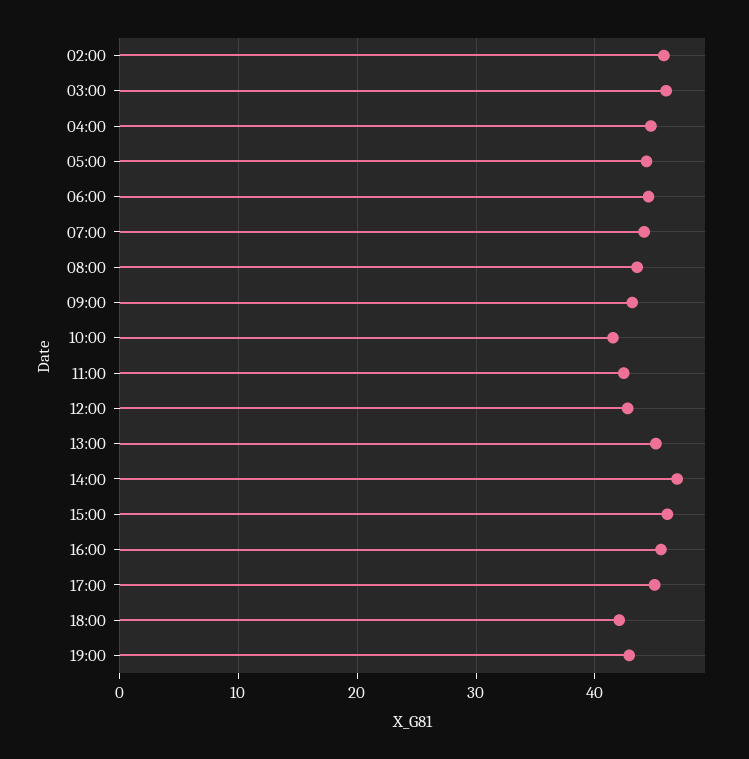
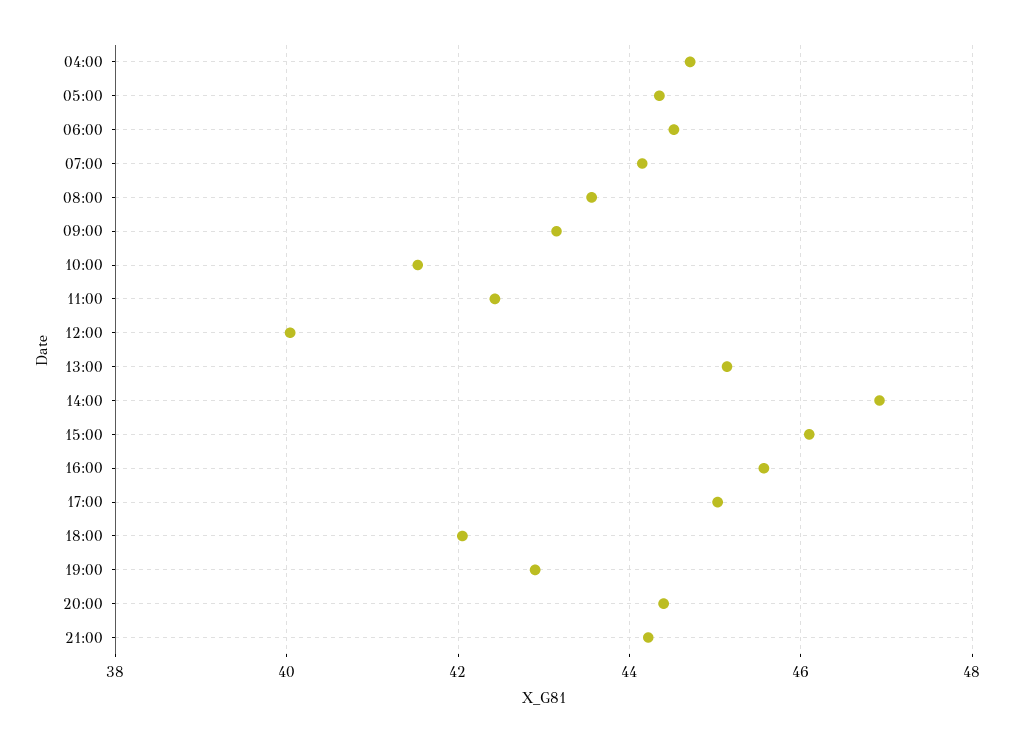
02:00: 46 -> none
03:00: 46 -> none
12:00: 43 -> 40
20:00: none -> 44.4
21:00: none -> 44.2

